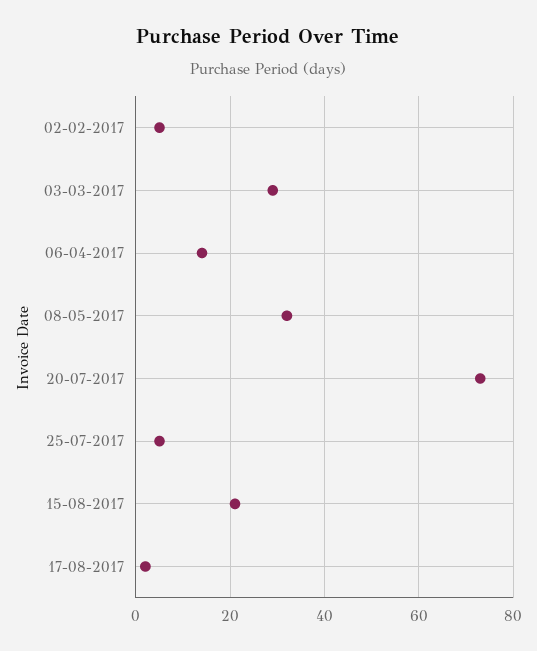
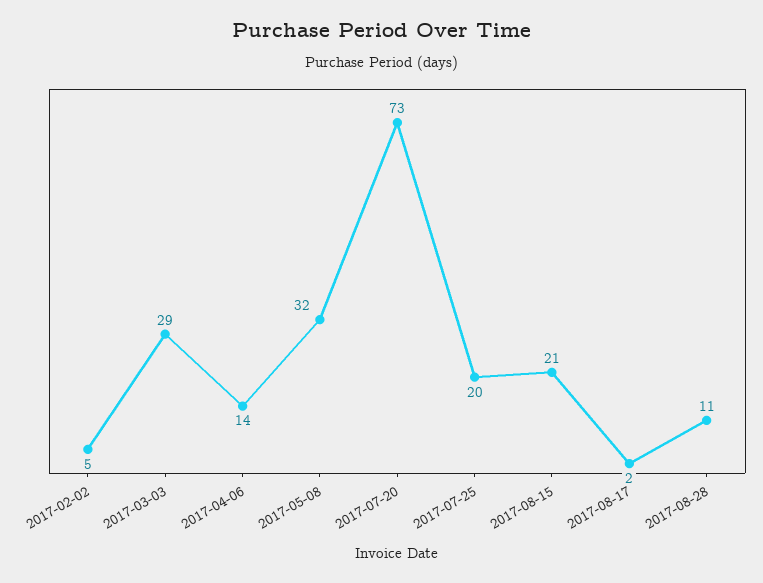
25-07-2017: 5 -> 20
2017-08-28: none -> 11

